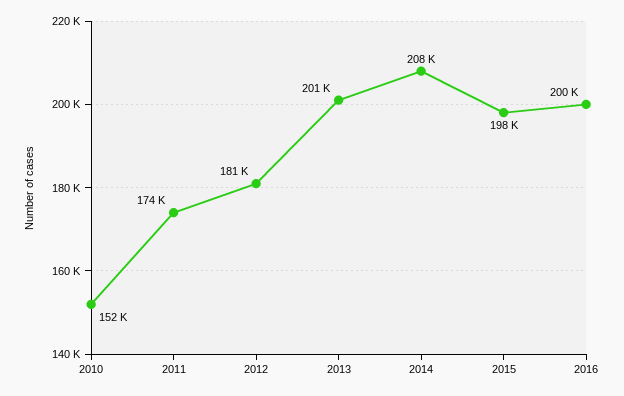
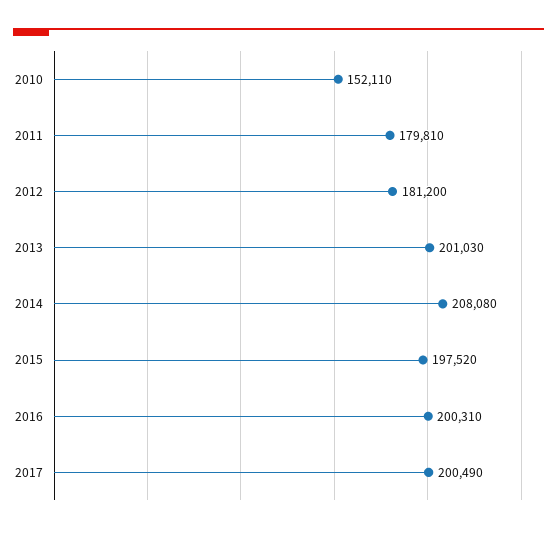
2011: 174000 -> 179810
2017: none -> 200490

